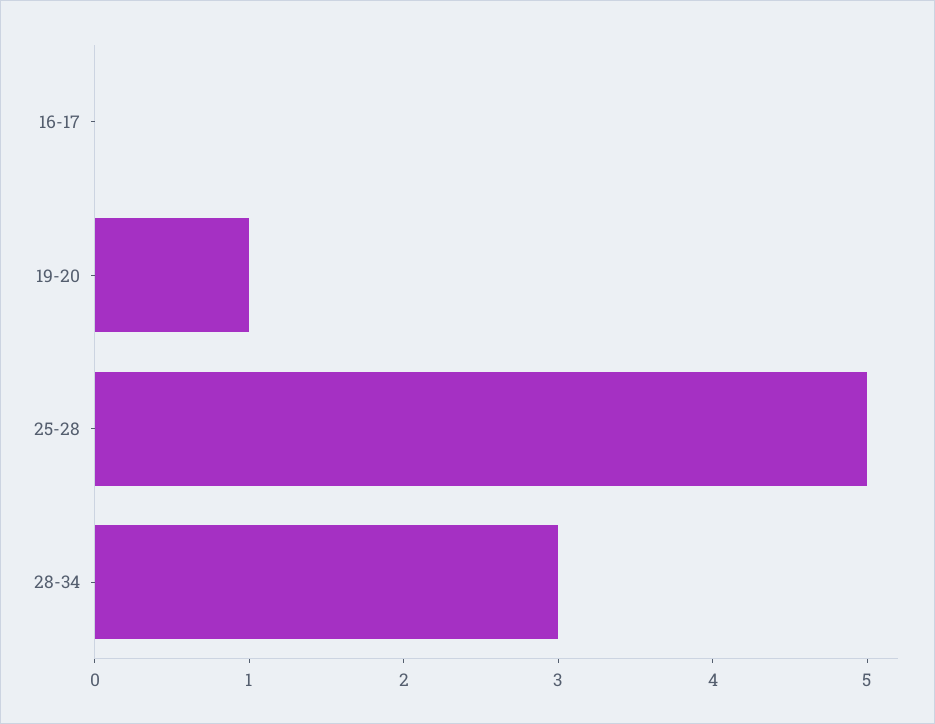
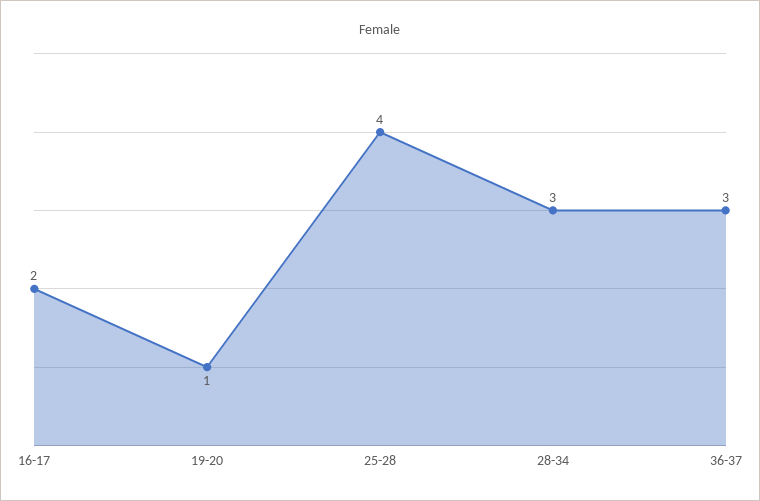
16-17: 0 -> 2
25-28: 5 -> 4
36-37: none -> 3

